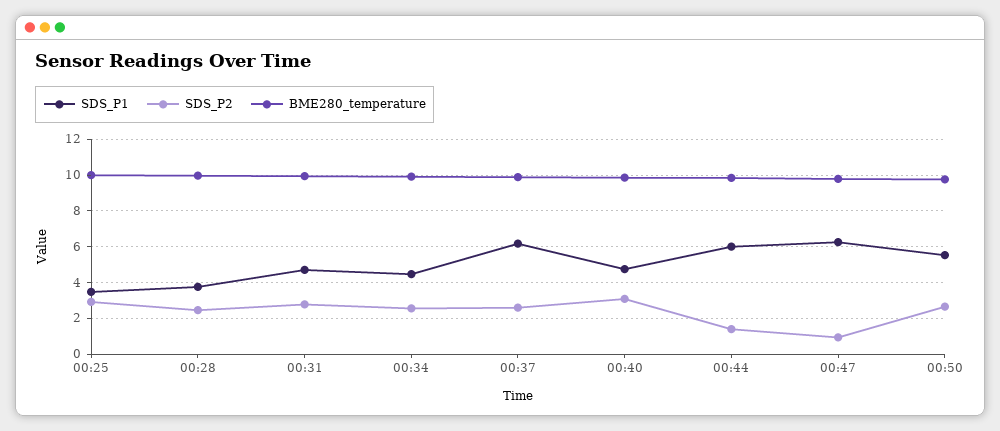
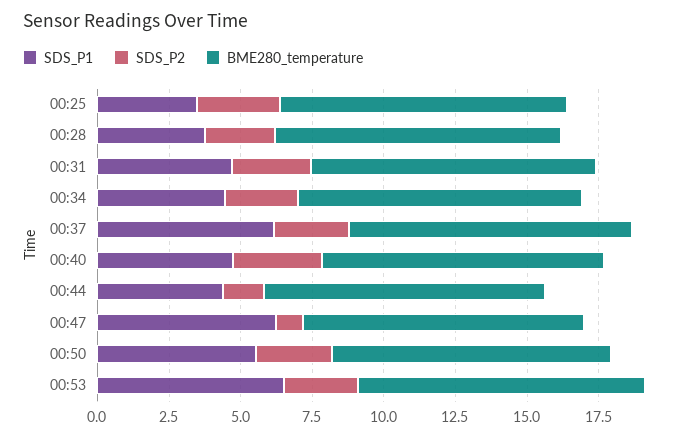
SDS_P1, 00:44: 6 -> 4.5
SDS_P1, 00:53: none -> 6.5
SDS_P2, 00:53: none -> 2.5
BME280_temperature, 00:53: none -> 10

